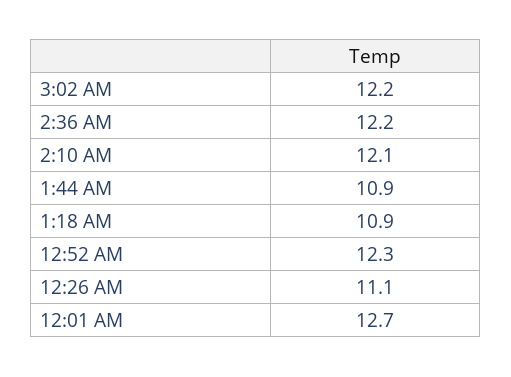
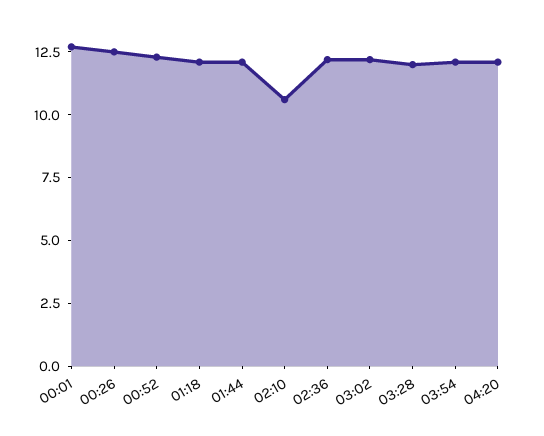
2:10 AM: 12.1 -> 10.5
1:44 AM: 10.9 -> 12
1:18 AM: 10.9 -> 12
12:26 AM: 11.1 -> 12.5
03:28: none -> 12
03:54: none -> 12
04:20: none -> 12

